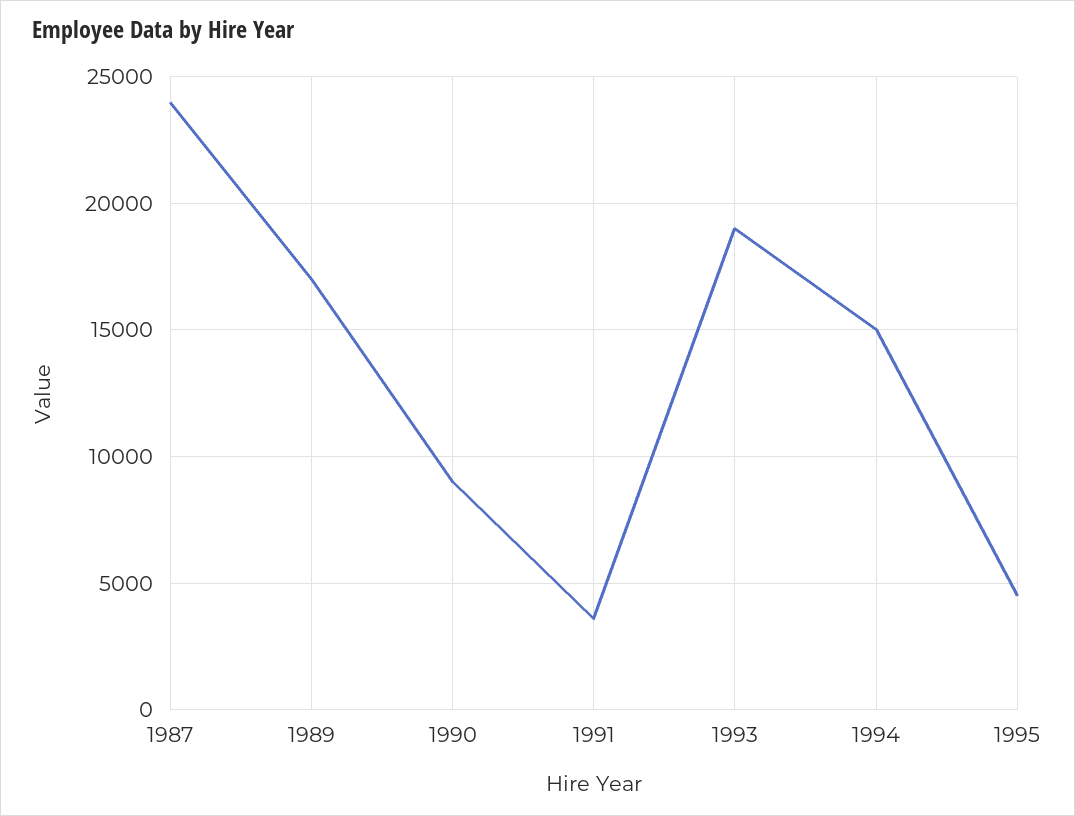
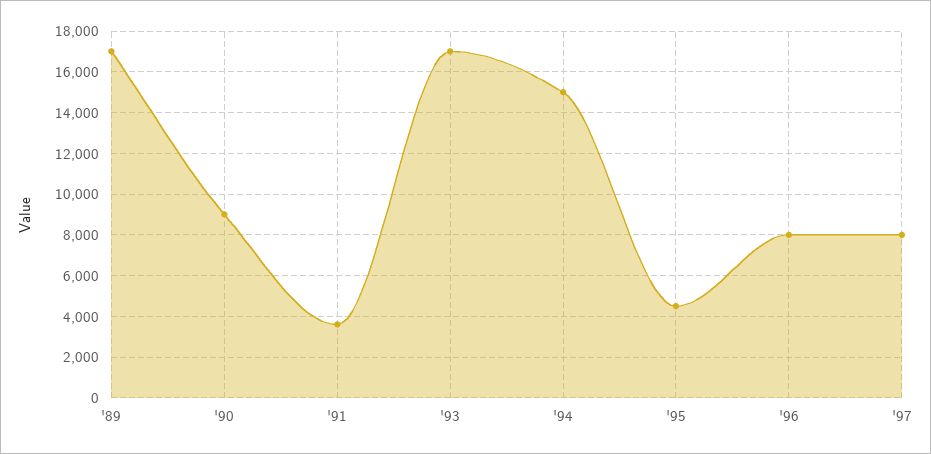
1987: 24000 -> none
1993: 19000 -> 17000
'96: none -> 8000
'97: none -> 8000

